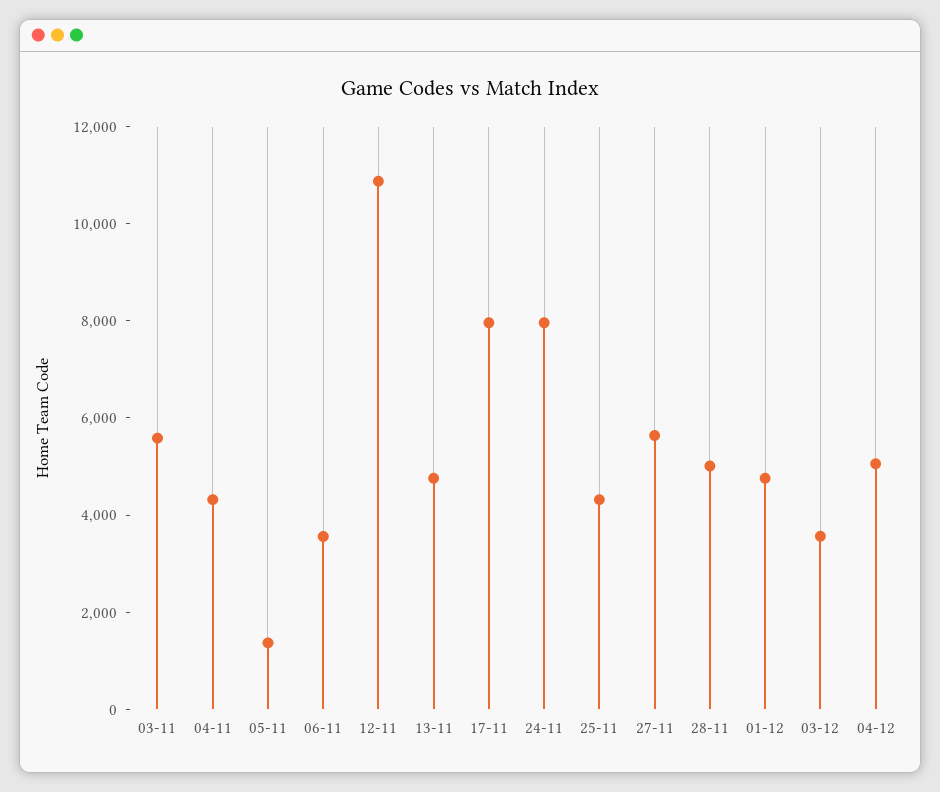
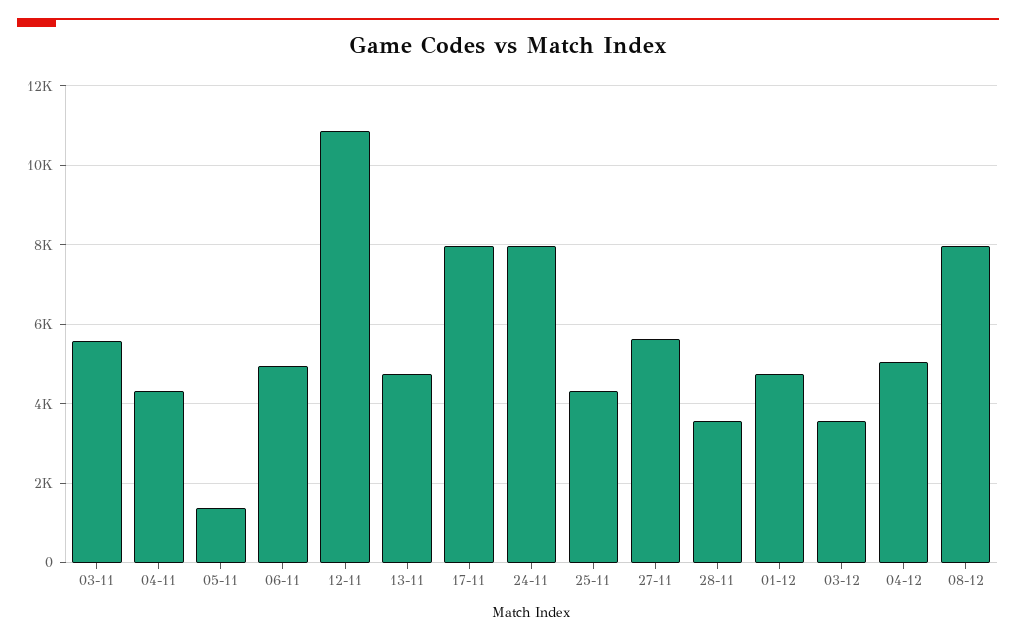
06-11: 3500 -> 5000
28-11: 5000 -> 3600
08-12: none -> 8000

